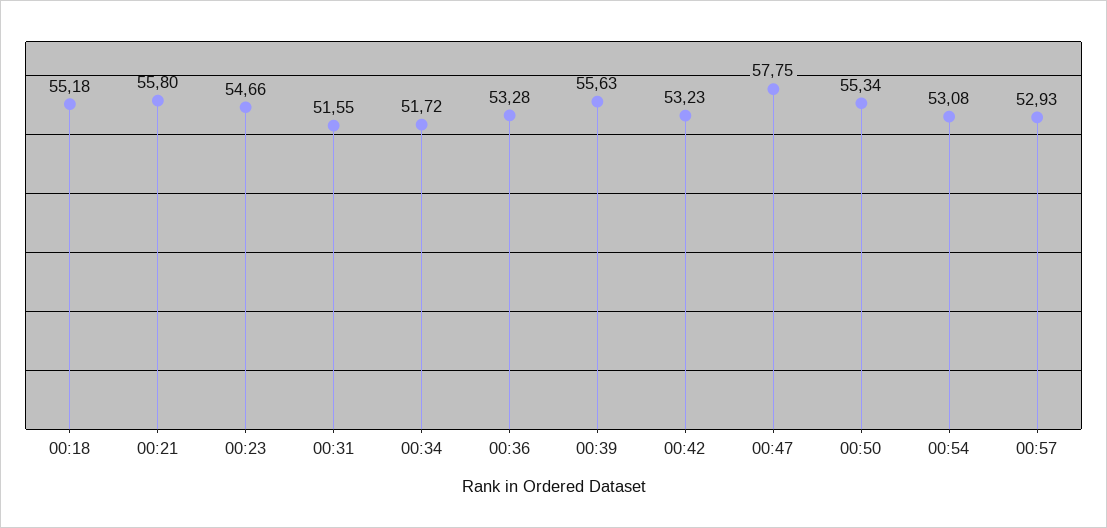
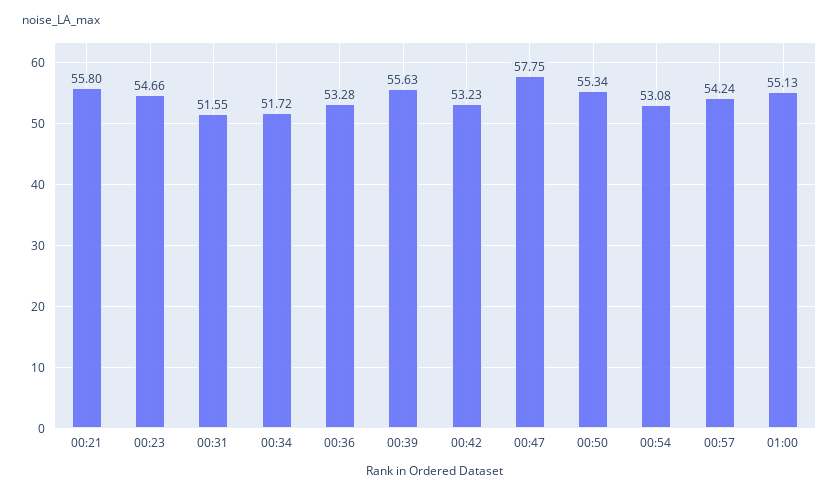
00:18: 55.18 -> none
00:57: 52.93 -> 54.24
01:00: none -> 55.13

